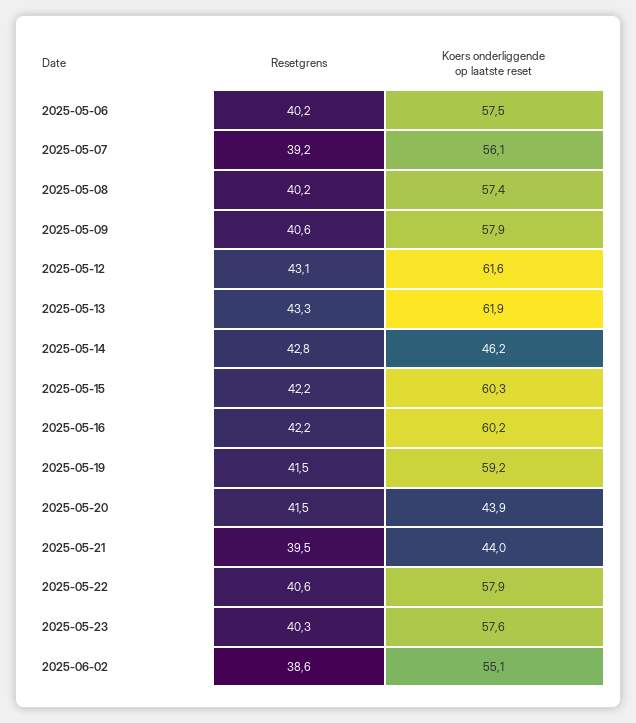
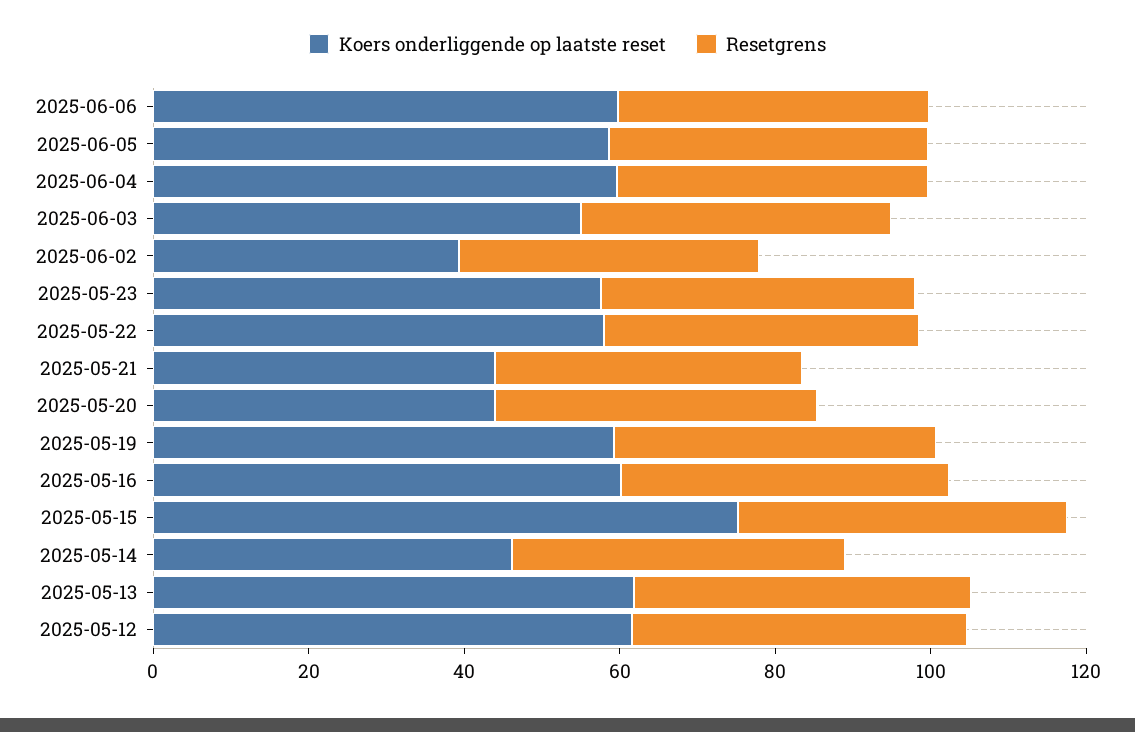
Resetgrens, 2025-05-06: 40.2 -> none
Koers onderliggende op laatste reset, 2025-05-06: 57.5 -> none
Resetgrens, 2025-05-07: 39.2 -> none
Koers onderliggende op laatste reset, 2025-05-07: 56.1 -> none
Resetgrens, 2025-05-08: 40.2 -> none
Koers onderliggende op laatste reset, 2025-05-08: 57.4 -> none
Resetgrens, 2025-05-09: 40.6 -> none
Koers onderliggende op laatste reset, 2025-05-09: 57.9 -> none
Koers onderliggende op laatste reset, 2025-05-15: 60.3 -> 75
Koers onderliggende op laatste reset, 2025-06-02: 55.1 -> 40
Koers onderliggende op laatste reset, 2025-06-06: none -> 60
Resetgrens, 2025-06-06: none -> 40
Koers onderliggende op laatste reset, 2025-06-05: none -> 60
Resetgrens, 2025-06-05: none -> 40
Koers onderliggende op laatste reset, 2025-06-04: none -> 60
Resetgrens, 2025-06-04: none -> 40
Koers onderliggende op laatste reset, 2025-06-03: none -> 55
Resetgrens, 2025-06-03: none -> 40

